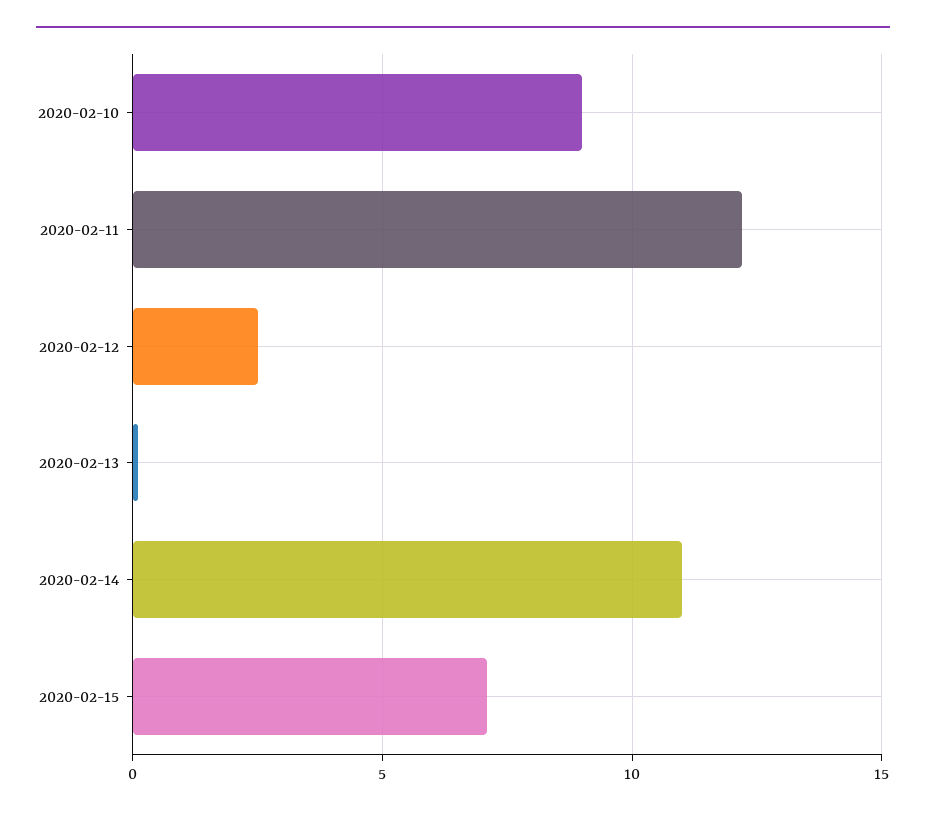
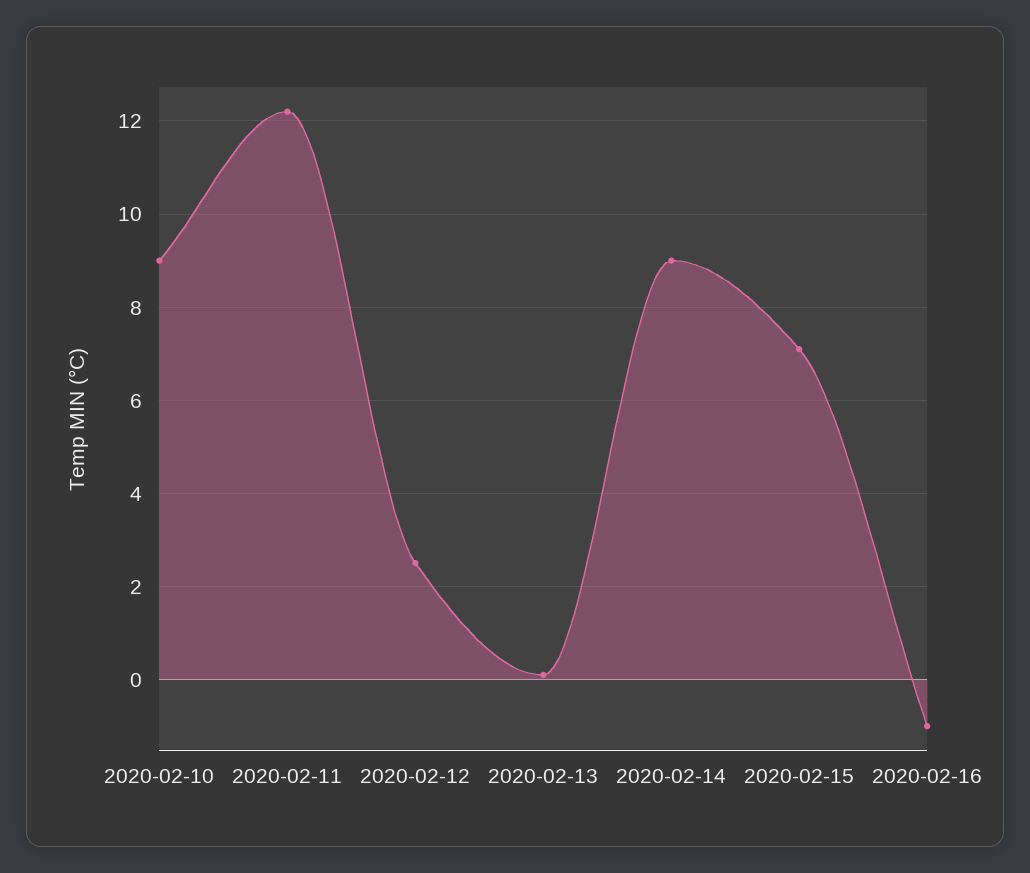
2020-02-14: 11 -> 9
2020-02-16: none -> -1

